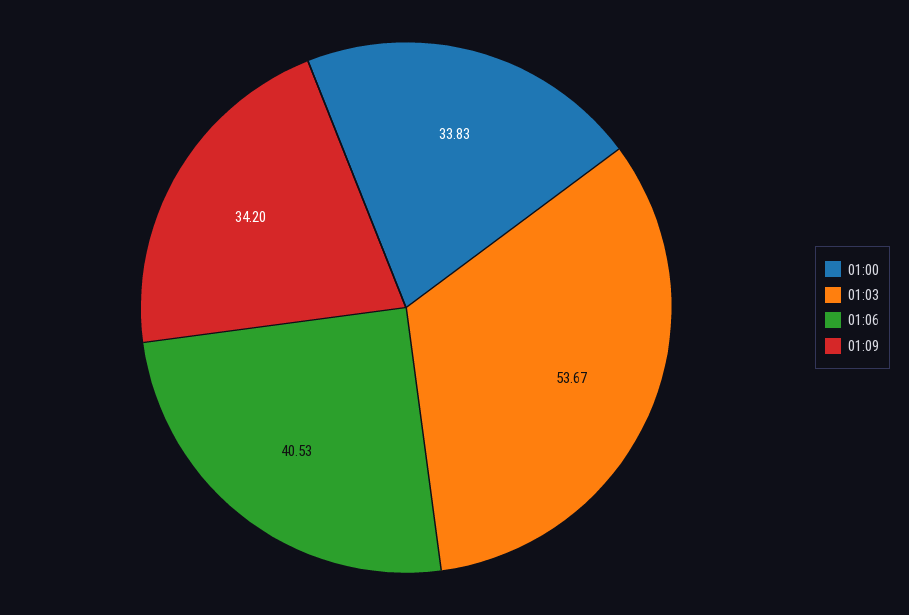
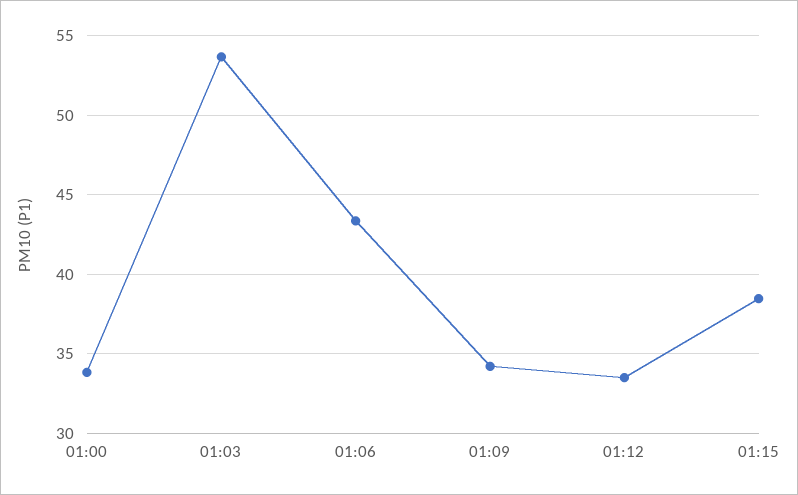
01:06: 40.53 -> 43.5
01:12: none -> 33.5
01:15: none -> 38.5

